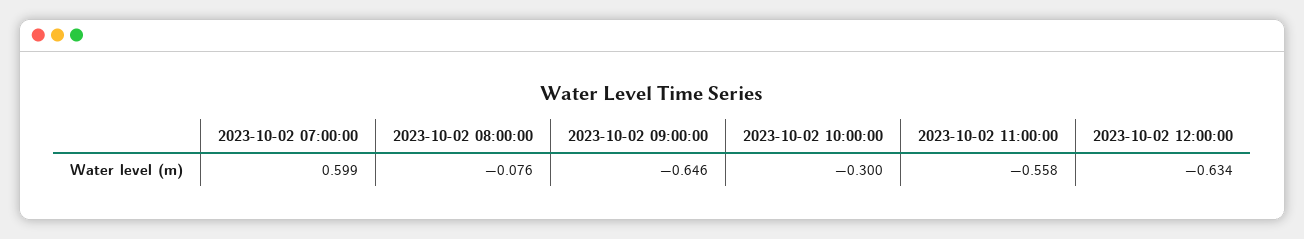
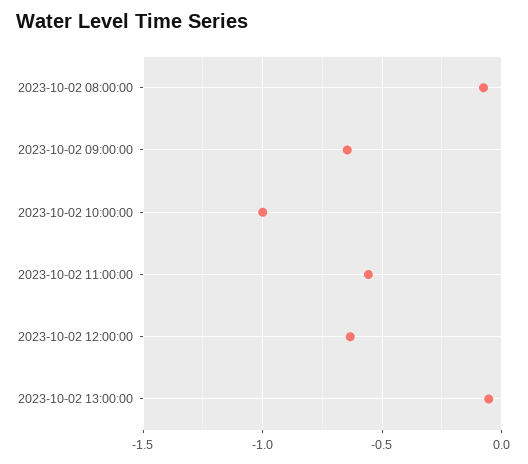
2023-10-02 07:00:00: 0.599 -> none
2023-10-02 10:00:00: -0.3 -> -1
2023-10-02 13:00:00: none -> -0.05

